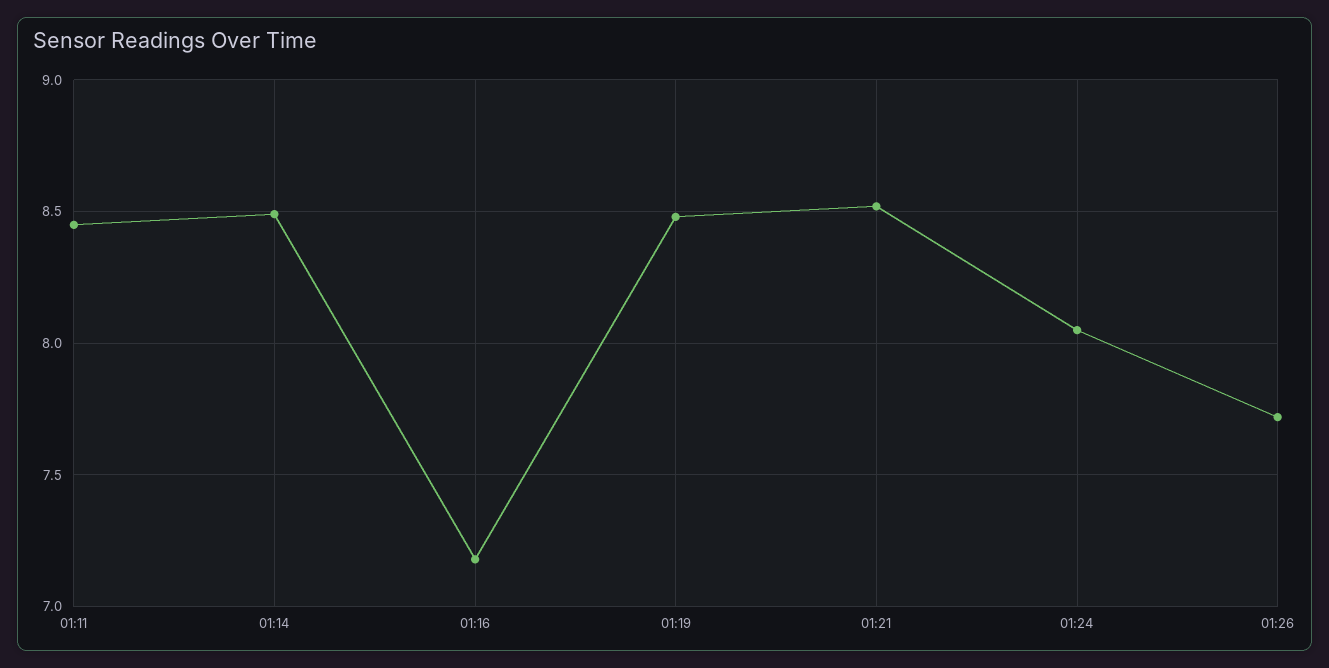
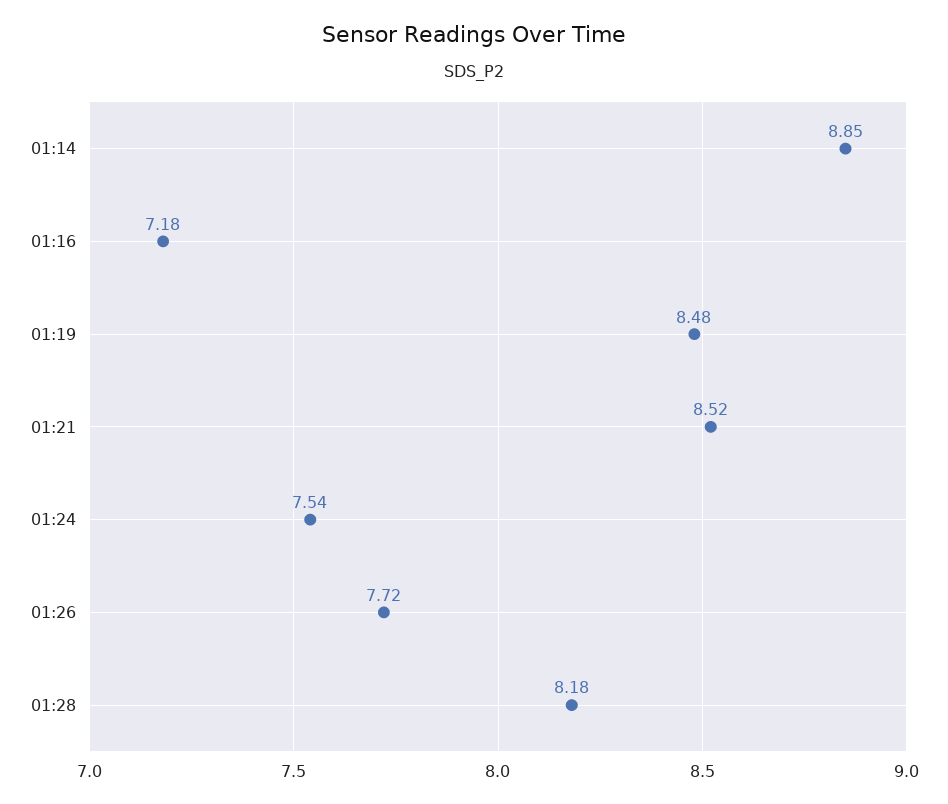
01:11: 8.45 -> none
01:14: 8.5 -> 8.85
01:24: 8.05 -> 7.54
01:28: none -> 8.18

